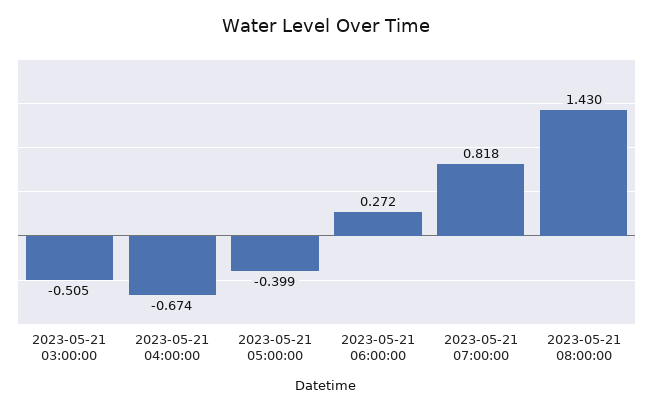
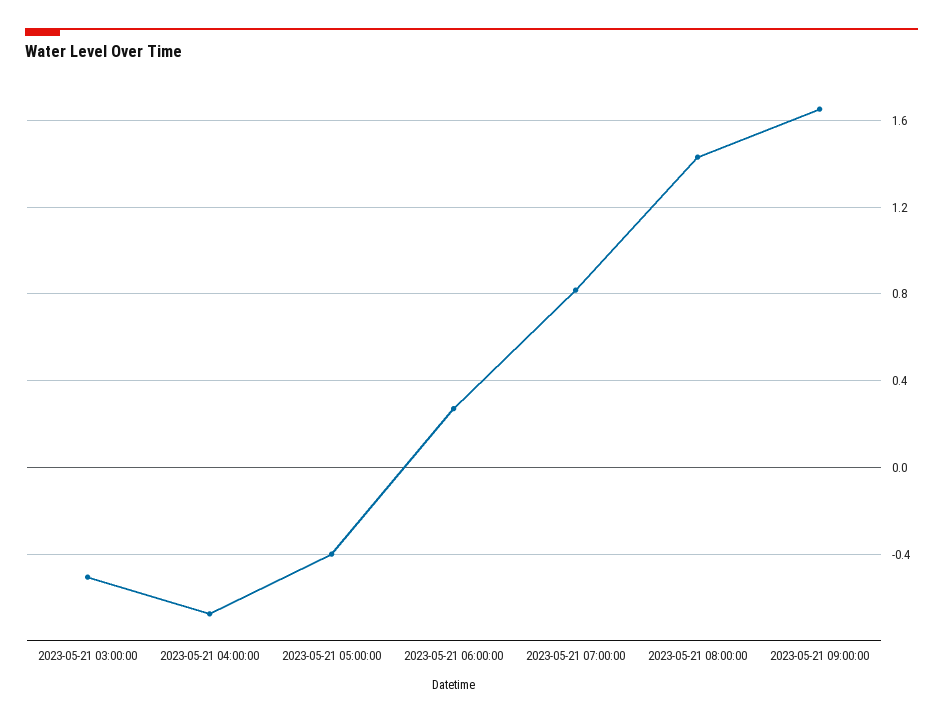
2023-05-21 09:00:00: none -> 1.65

